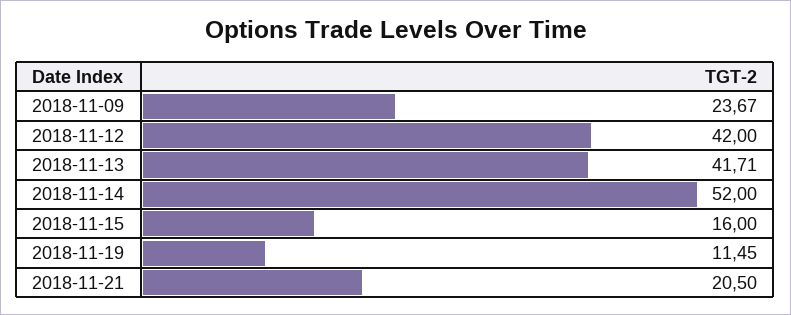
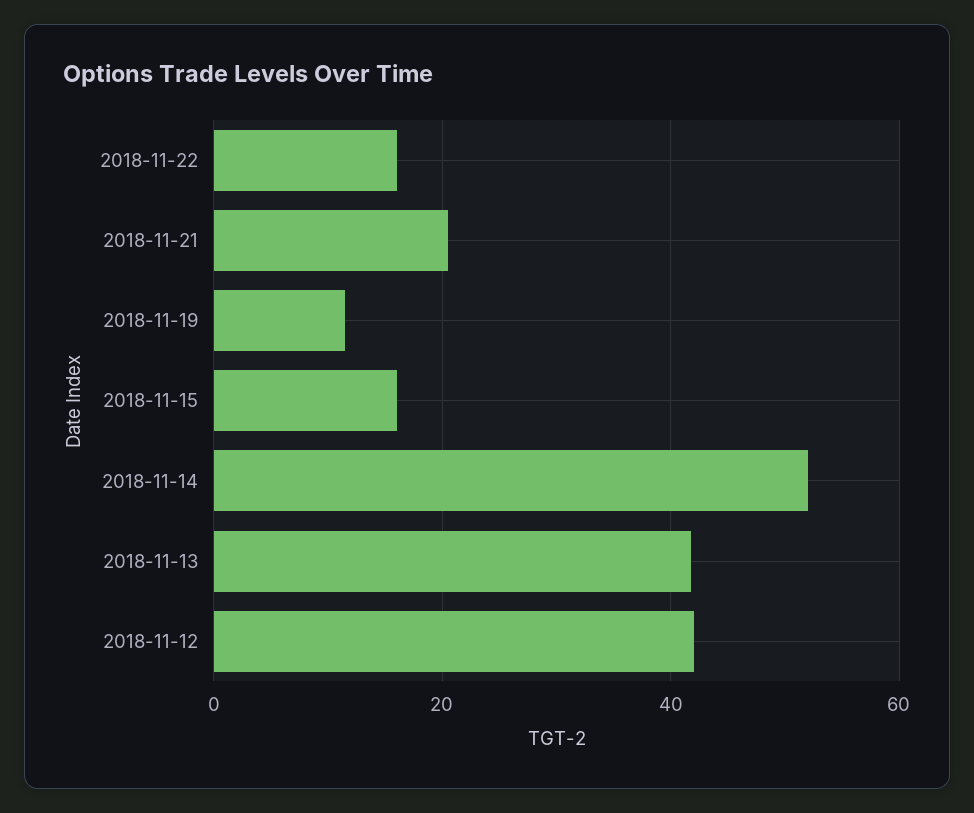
2018-11-09: 23.67 -> none
2018-11-22: none -> 16

